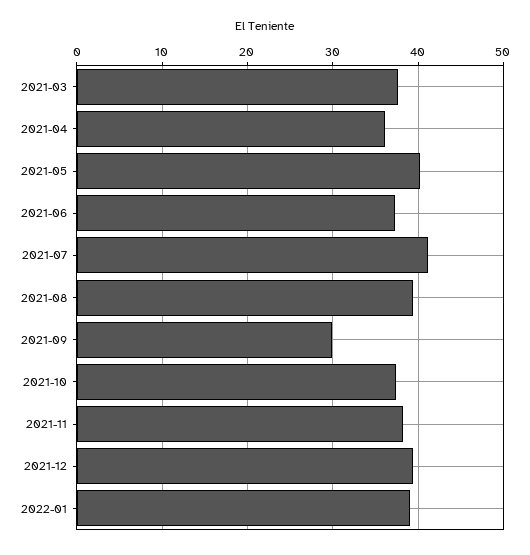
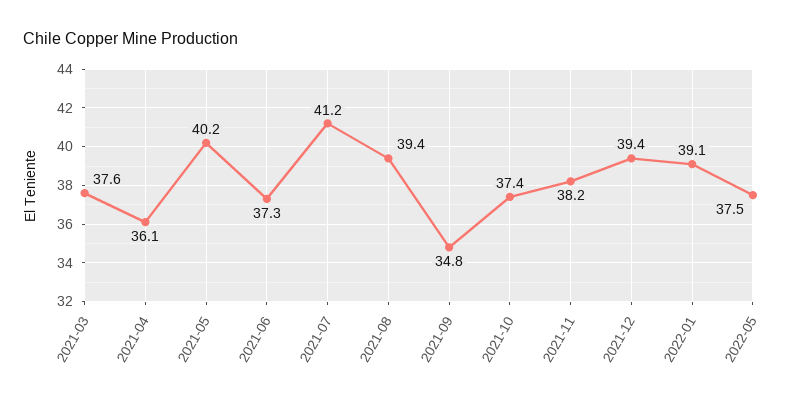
2021-09: 30 -> 34.8
2022-05: none -> 37.5

